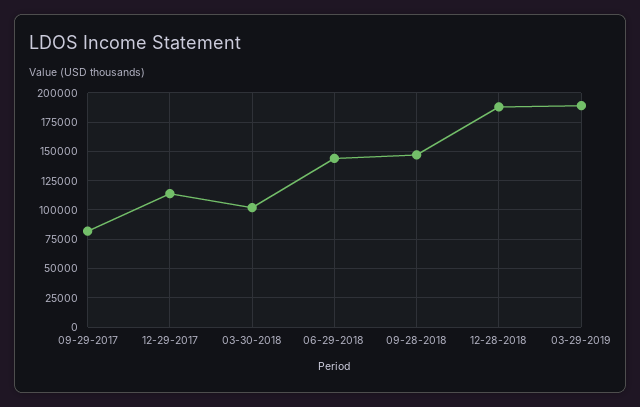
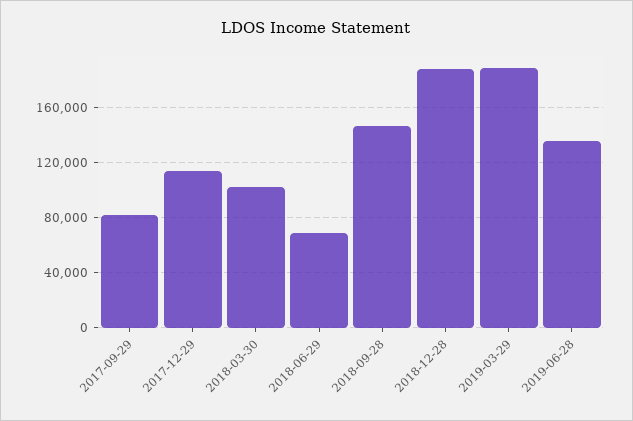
06-29-2018: 150000 -> 70000
2019-06-28: none -> 135000

